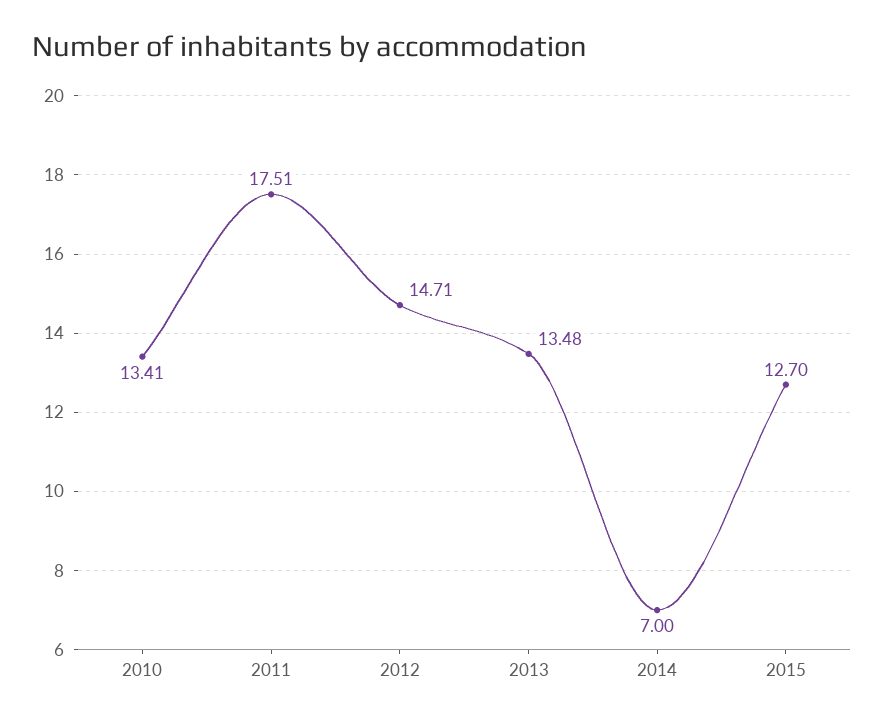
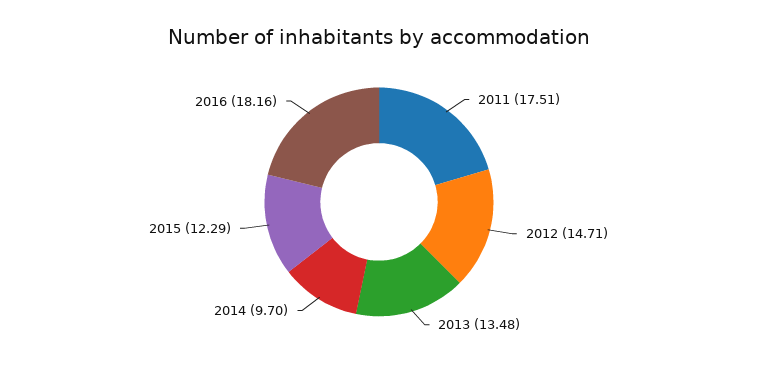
2010: 13.41 -> none
2014: 7 -> 9.7
2015: 12.7 -> 12.29
2016: none -> 18.16

